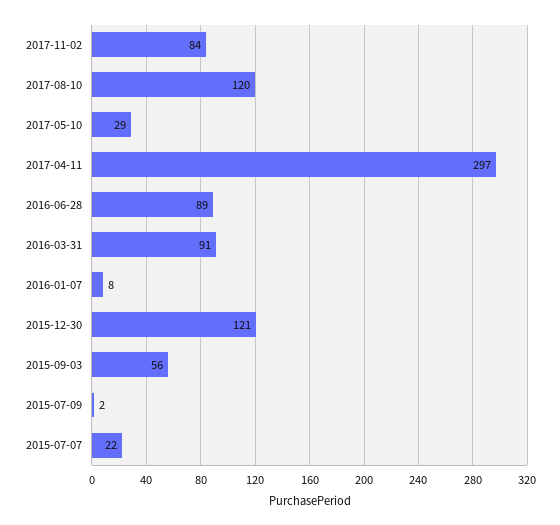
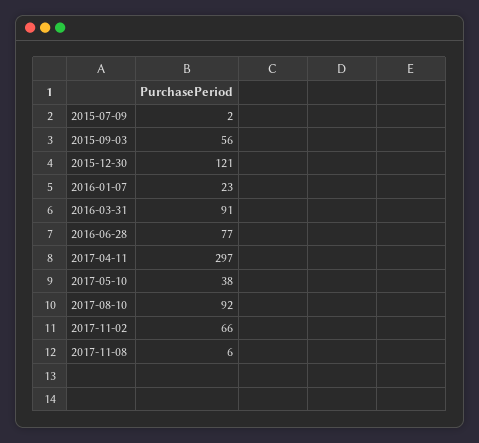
2017-11-02: 84 -> 66
2017-08-10: 120 -> 92
2017-05-10: 29 -> 38
2016-06-28: 89 -> 77
2016-01-07: 8 -> 23
2015-07-07: 22 -> none
2017-11-08: none -> 6

